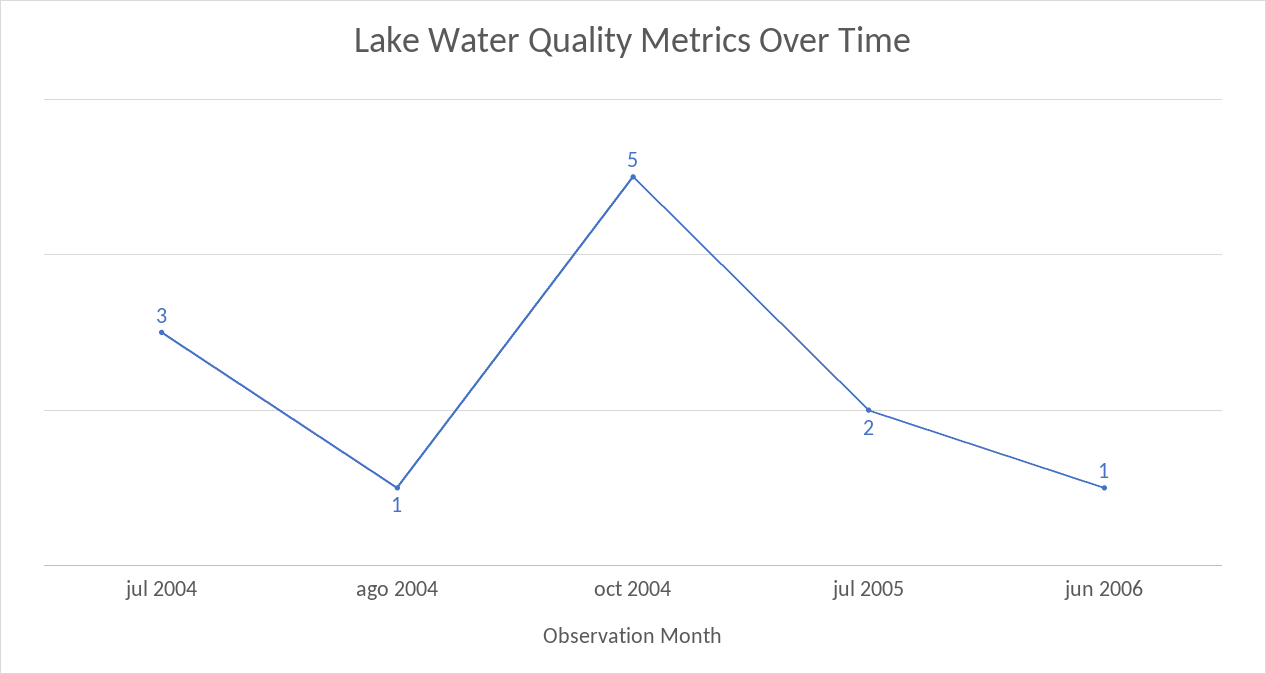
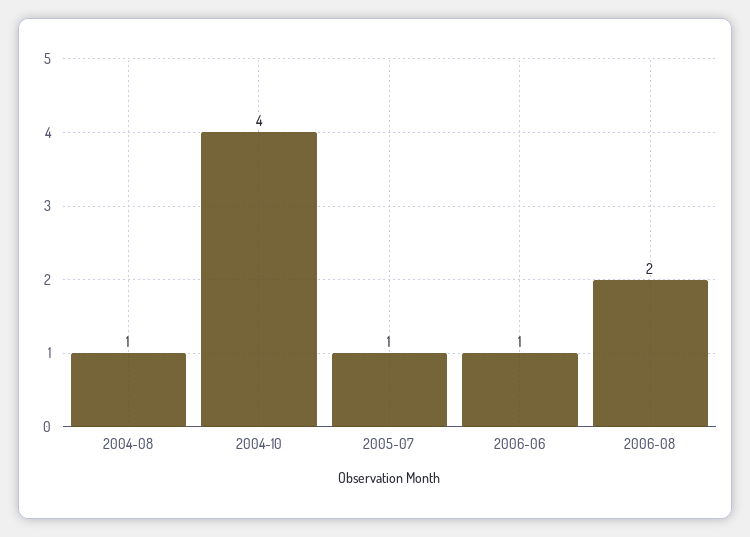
jul 2004: 3 -> none
oct 2004: 5 -> 4
jul 2005: 2 -> 1
2006-08: none -> 2

